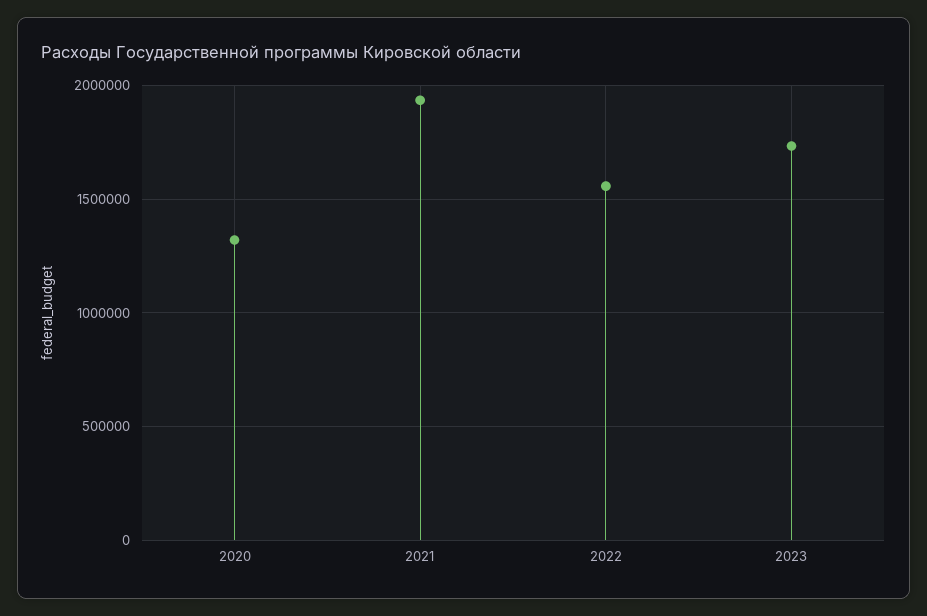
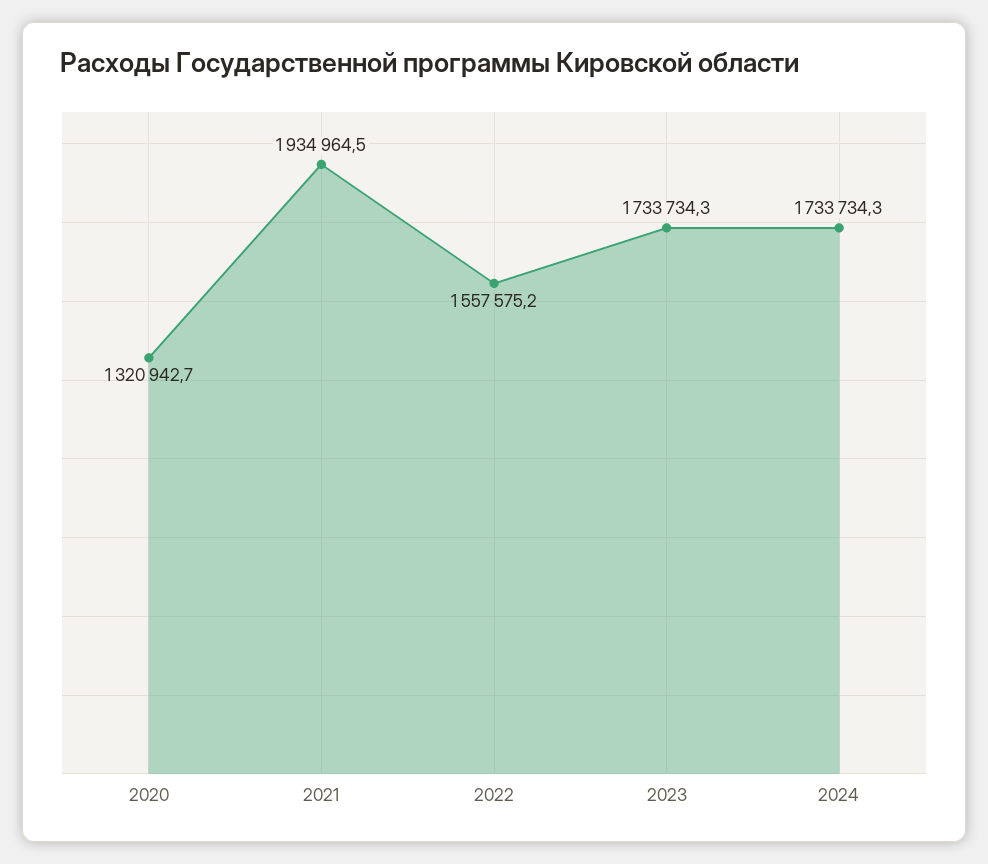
2024: none -> 1733734.3

